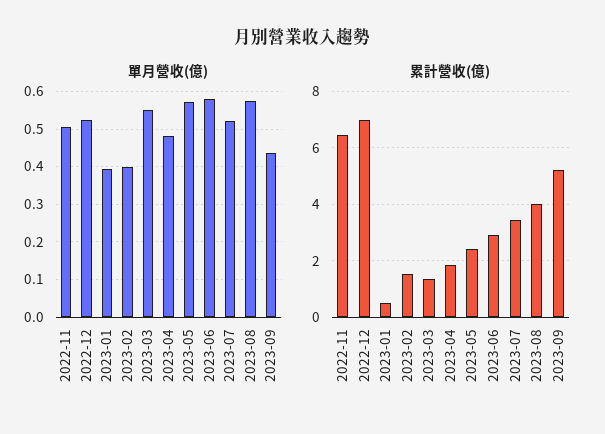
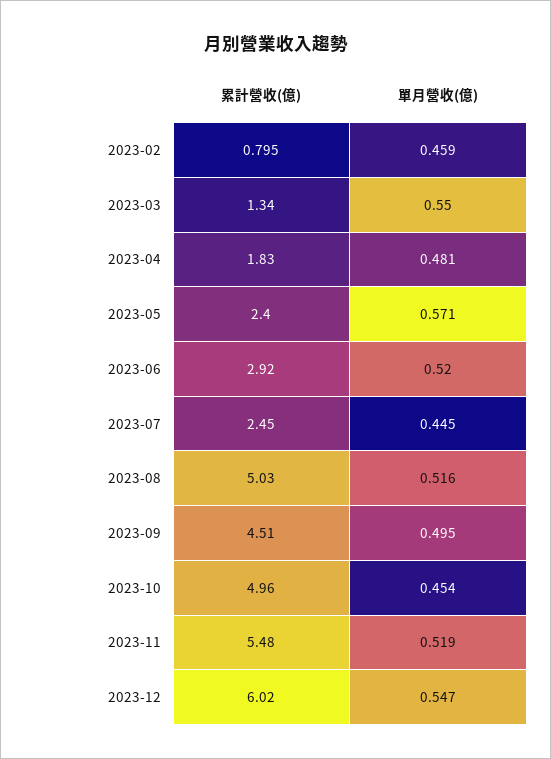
單月營收(億), 2022-11: 0.5 -> none
單月營收(億), 2022-12: 0.52 -> none
單月營收(億), 2023-01: 0.4 -> none
單月營收(億), 2023-02: 0.4 -> 0.459
單月營收(億), 2023-06: 0.58 -> 0.52
單月營收(億), 2023-07: 0.52 -> 0.445
單月營收(億), 2023-08: 0.58 -> 0.516
單月營收(億), 2023-09: 0.44 -> 0.495
累計營收(億), 2022-11: 6.5 -> none
累計營收(億), 2022-12: 7 -> none
累計營收(億), 2023-01: 0.5 -> none
累計營收(億), 2023-02: 1.5 -> 0.795
累計營收(億), 2023-07: 3.5 -> 2.45
累計營收(億), 2023-08: 4 -> 5.03
累計營收(億), 2023-09: 5.25 -> 4.51
累計營收(億), 2023-10: none -> 4.96
單月營收(億), 2023-10: none -> 0.454
累計營收(億), 2023-11: none -> 5.48
單月營收(億), 2023-11: none -> 0.519
累計營收(億), 2023-12: none -> 6.02
單月營收(億), 2023-12: none -> 0.547

